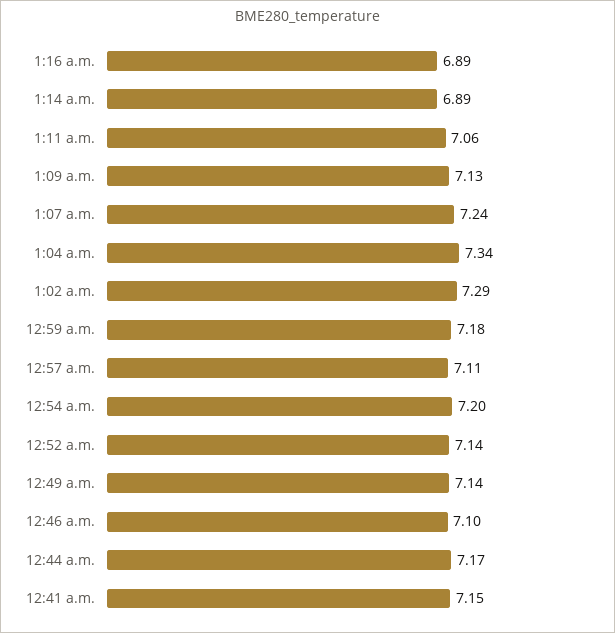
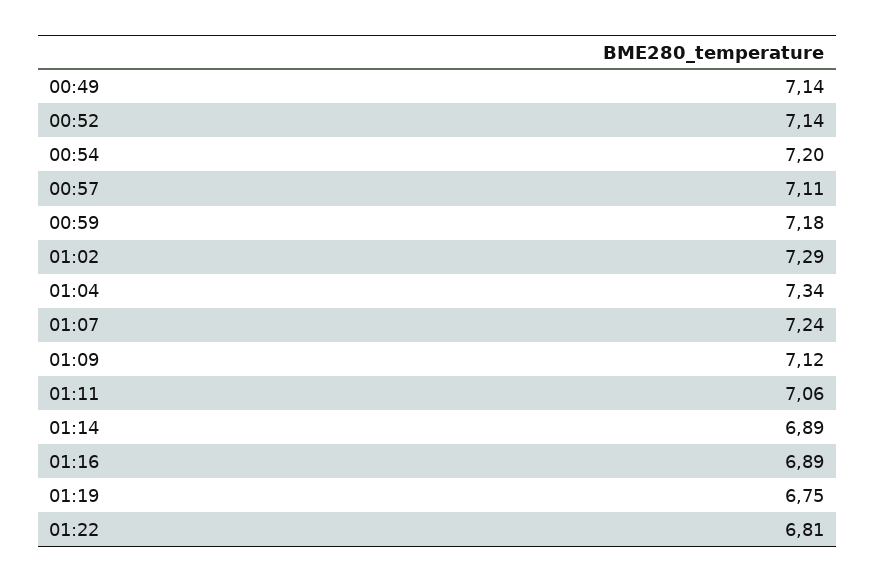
1:09 a.m.: 7.13 -> 7.12
12:46 a.m.: 7.1 -> none
12:44 a.m.: 7.17 -> none
12:41 a.m.: 7.15 -> none
01:19: none -> 6.75
01:22: none -> 6.81

